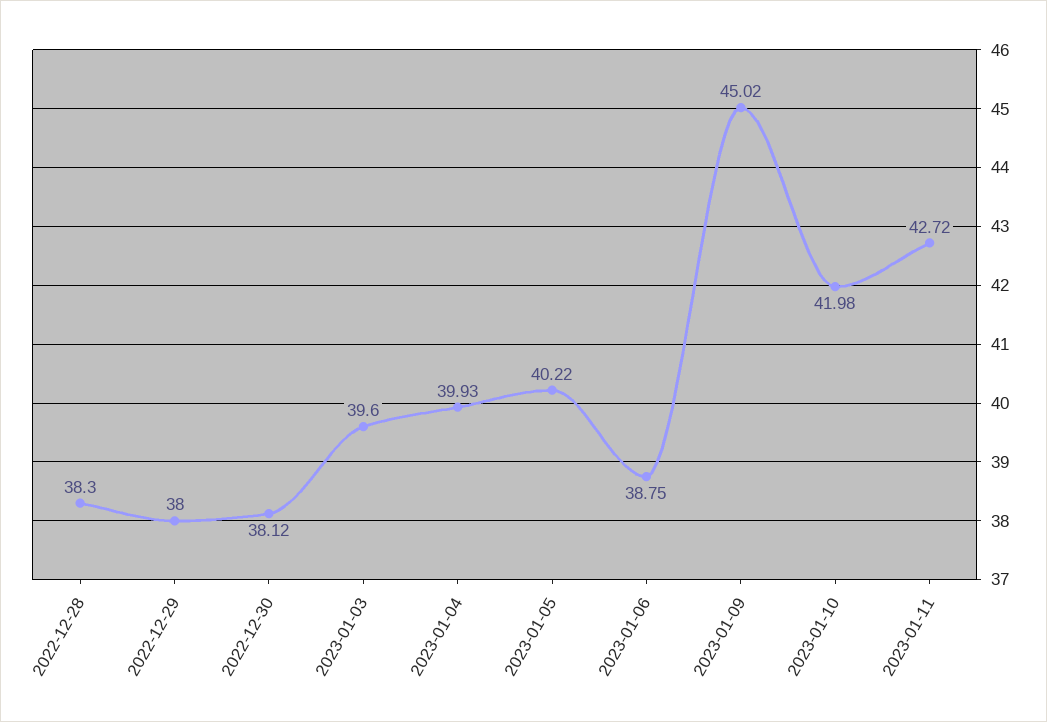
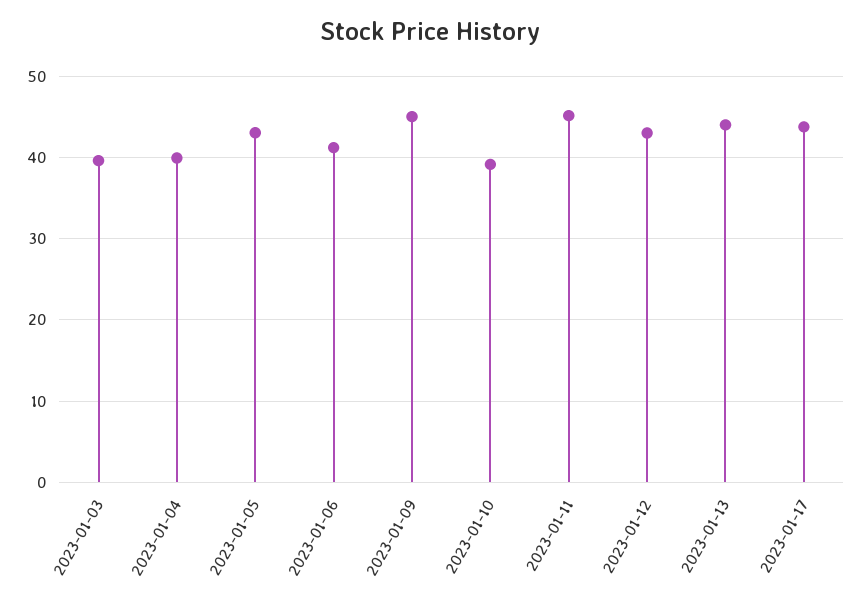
2022-12-28: 38.3 -> none
2022-12-29: 38 -> none
2022-12-30: 38.12 -> none
2023-01-05: 40.22 -> 43
2023-01-06: 38.75 -> 41
2023-01-10: 41.98 -> 39
2023-01-11: 42.72 -> 45
2023-01-12: none -> 43
2023-01-13: none -> 44
2023-01-17: none -> 44

